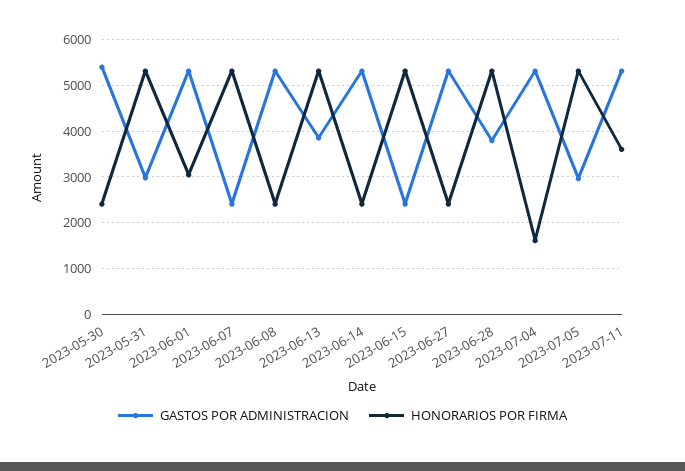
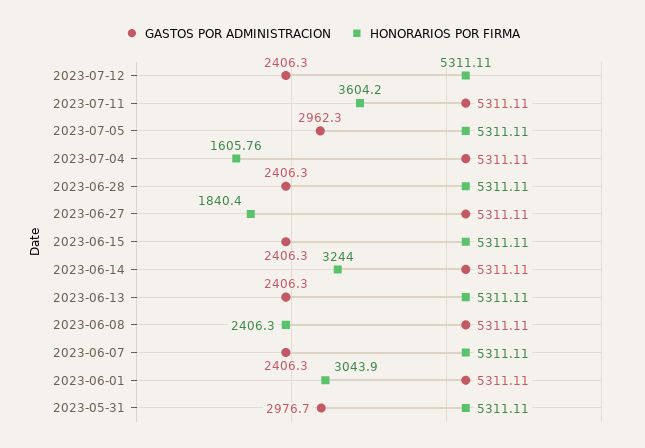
GASTOS POR ADMINISTRACION, 2023-05-30: 5400 -> none
HONORARIOS POR FIRMA, 2023-05-30: 2400 -> none
GASTOS POR ADMINISTRACION, 2023-06-13: 3800 -> 2406.3
HONORARIOS POR FIRMA, 2023-06-14: 2400 -> 3244
HONORARIOS POR FIRMA, 2023-06-27: 2400 -> 1840.4
GASTOS POR ADMINISTRACION, 2023-06-28: 3800 -> 2406.3
GASTOS POR ADMINISTRACION, 2023-07-12: none -> 2406.3
HONORARIOS POR FIRMA, 2023-07-12: none -> 5311.11

